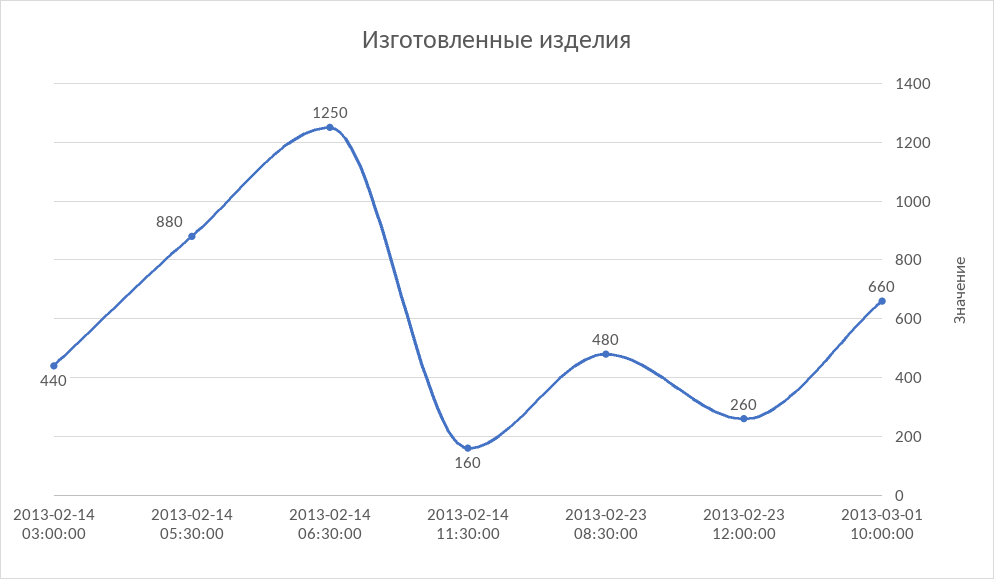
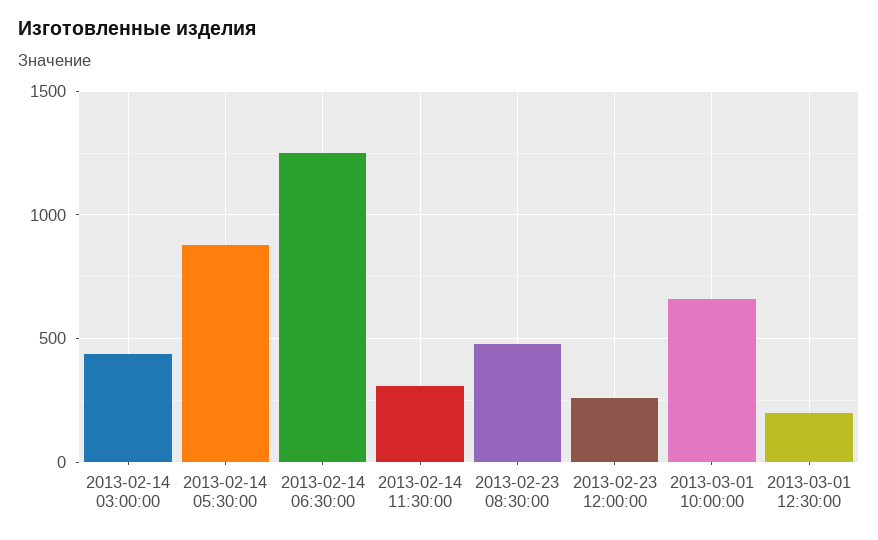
2013-02-14 11:30:00: 160 -> 300
2013-03-01 12:30:00: none -> 200

